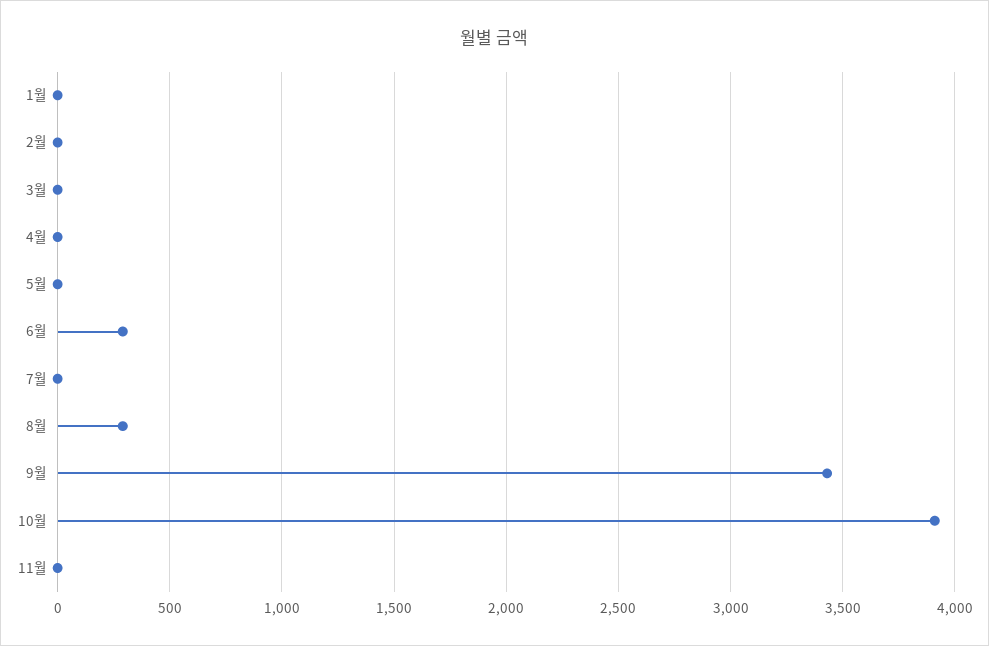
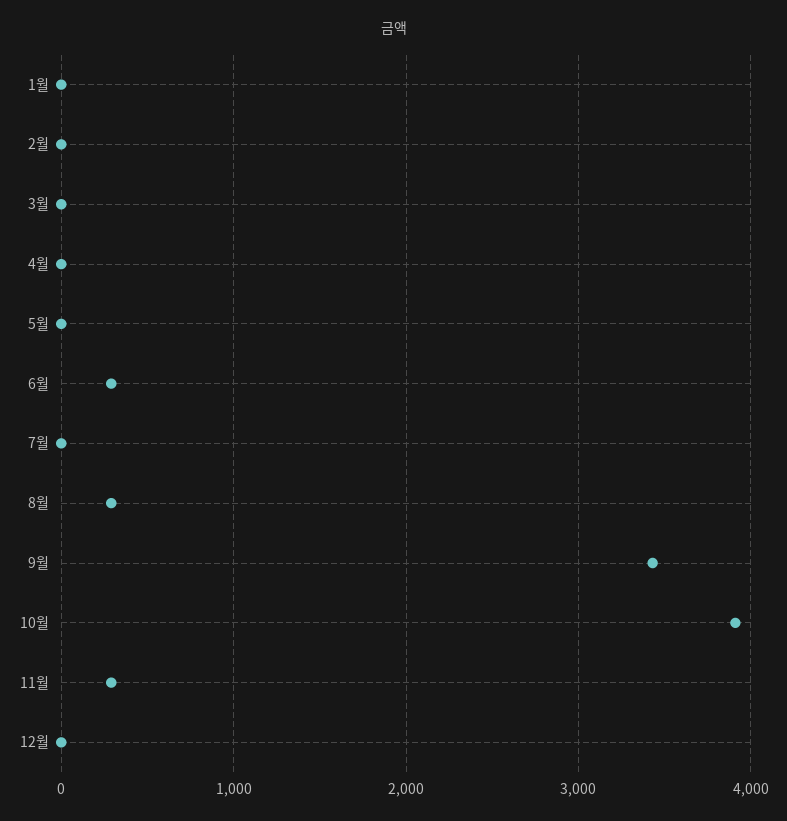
11월: 0 -> 300
12월: none -> 0

